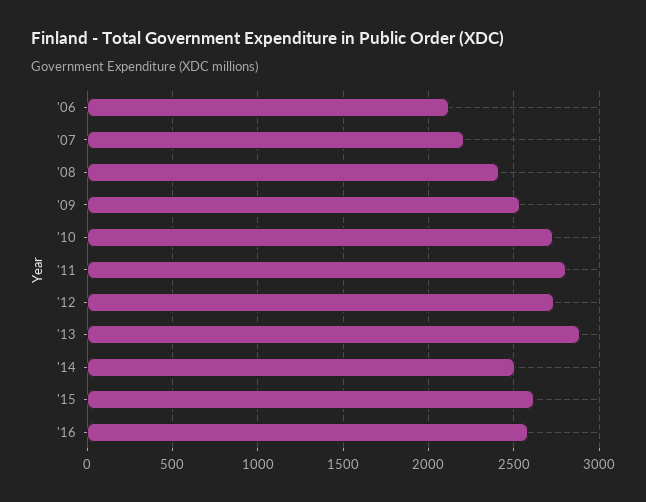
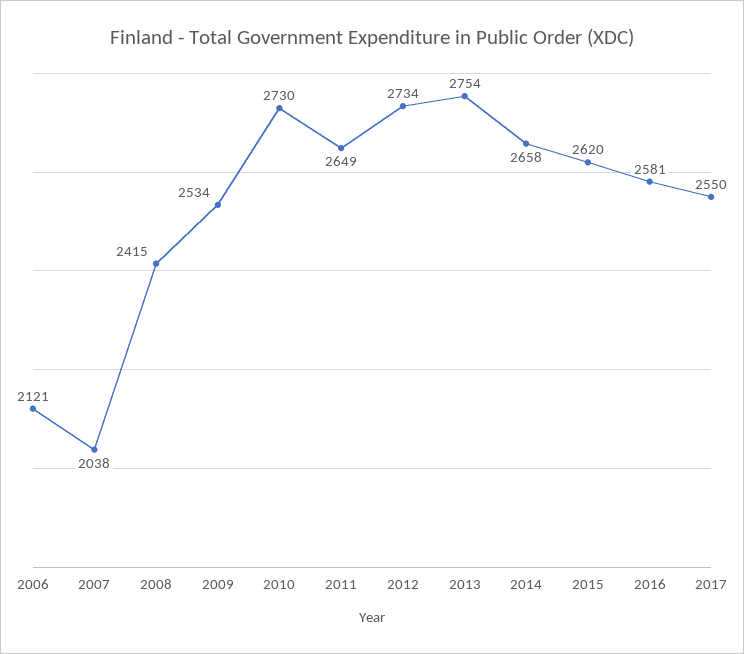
'07: 2200 -> 2038
'11: 2800 -> 2649
'13: 2900 -> 2754
'14: 2500 -> 2658
2017: none -> 2550

